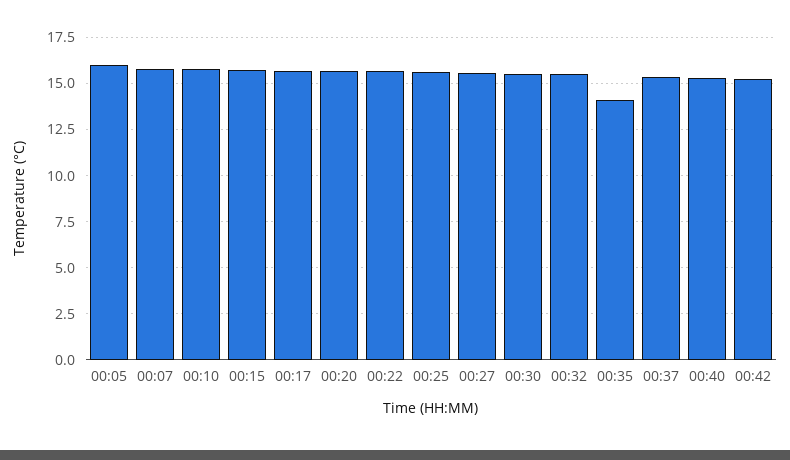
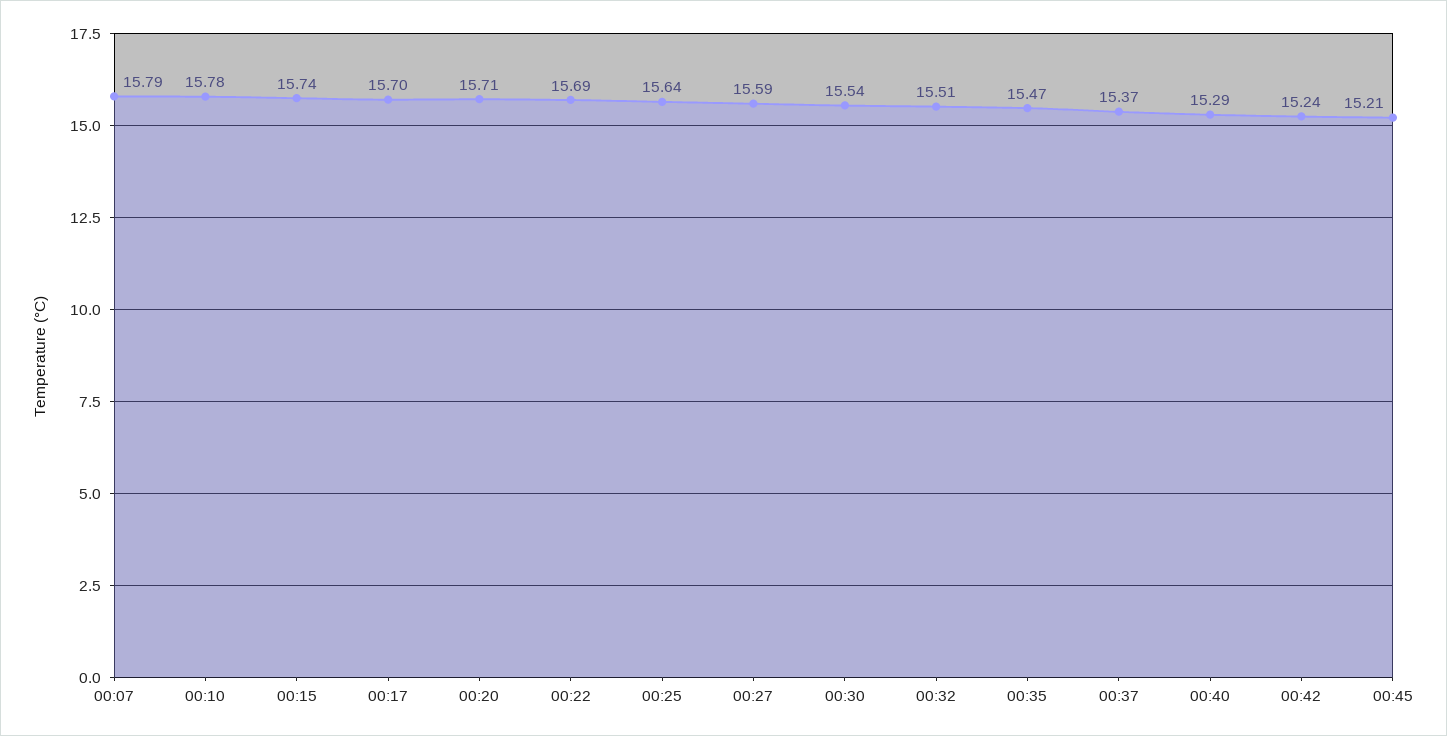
00:05: 16 -> none
00:35: 14 -> 15.47
00:45: none -> 15.21

